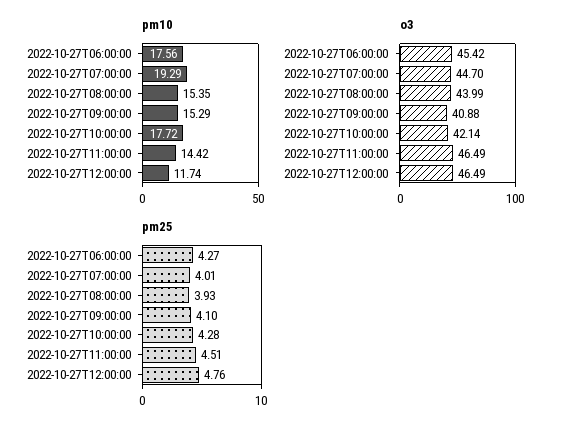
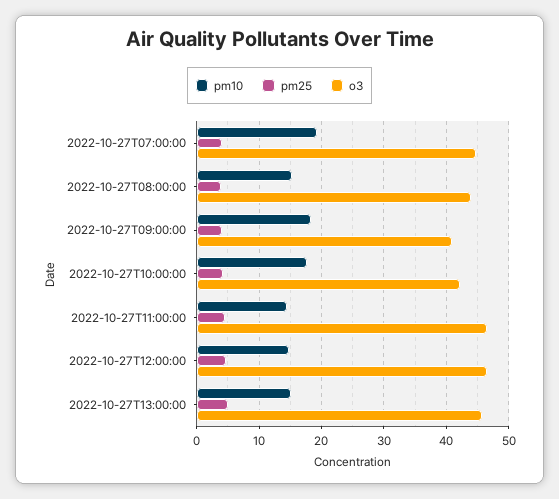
pm10, 2022-10-27T06:00:00: 17.56 -> none
pm10, 2022-10-27T09:00:00: 15.29 -> 18
pm10, 2022-10-27T12:00:00: 11.74 -> 15
o3, 2022-10-27T06:00:00: 45.42 -> none
pm25, 2022-10-27T06:00:00: 4.27 -> none
pm10, 2022-10-27T13:00:00: none -> 15
pm25, 2022-10-27T13:00:00: none -> 5
o3, 2022-10-27T13:00:00: none -> 46

